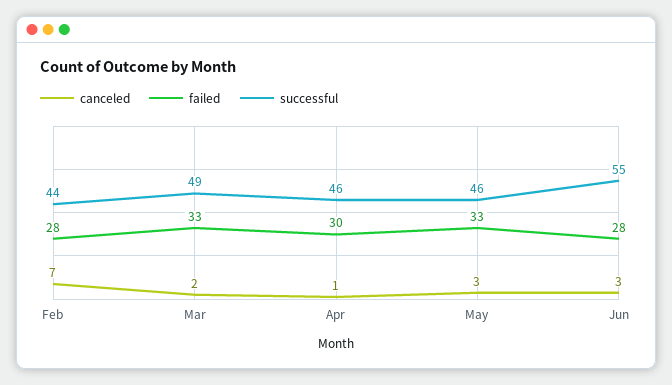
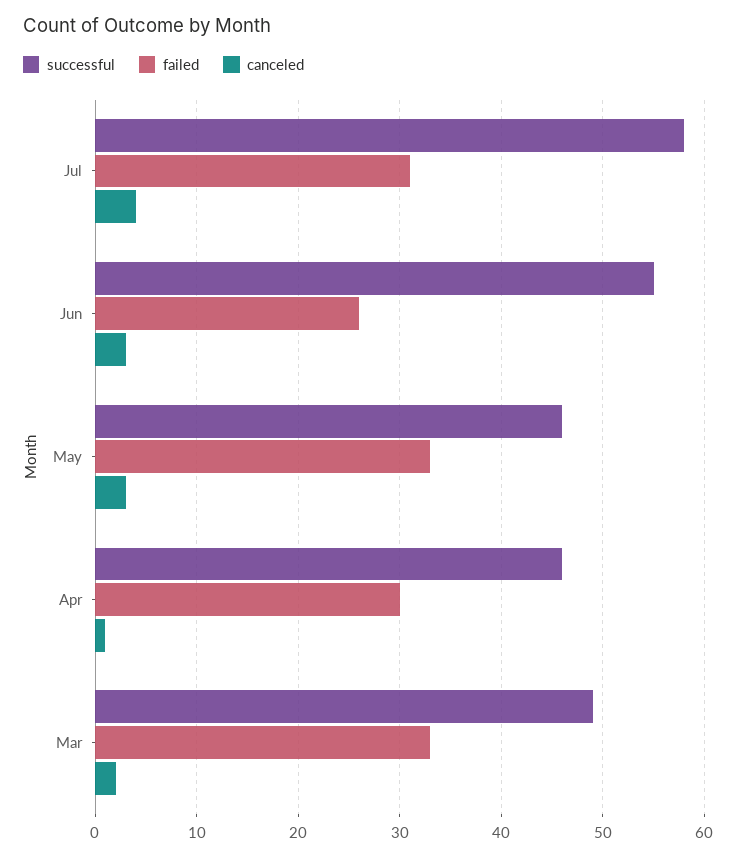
canceled, Feb: 7 -> none
failed, Feb: 28 -> none
successful, Feb: 44 -> none
failed, Jun: 28 -> 26
successful, Jul: none -> 58
failed, Jul: none -> 31
canceled, Jul: none -> 4

